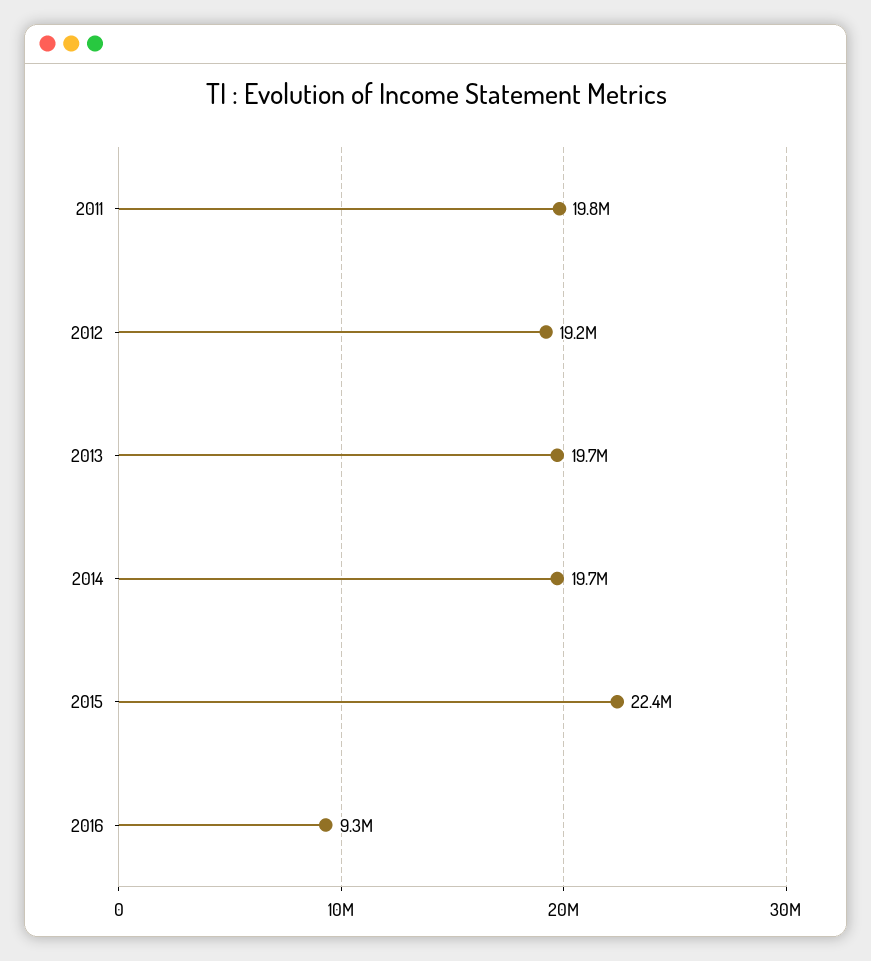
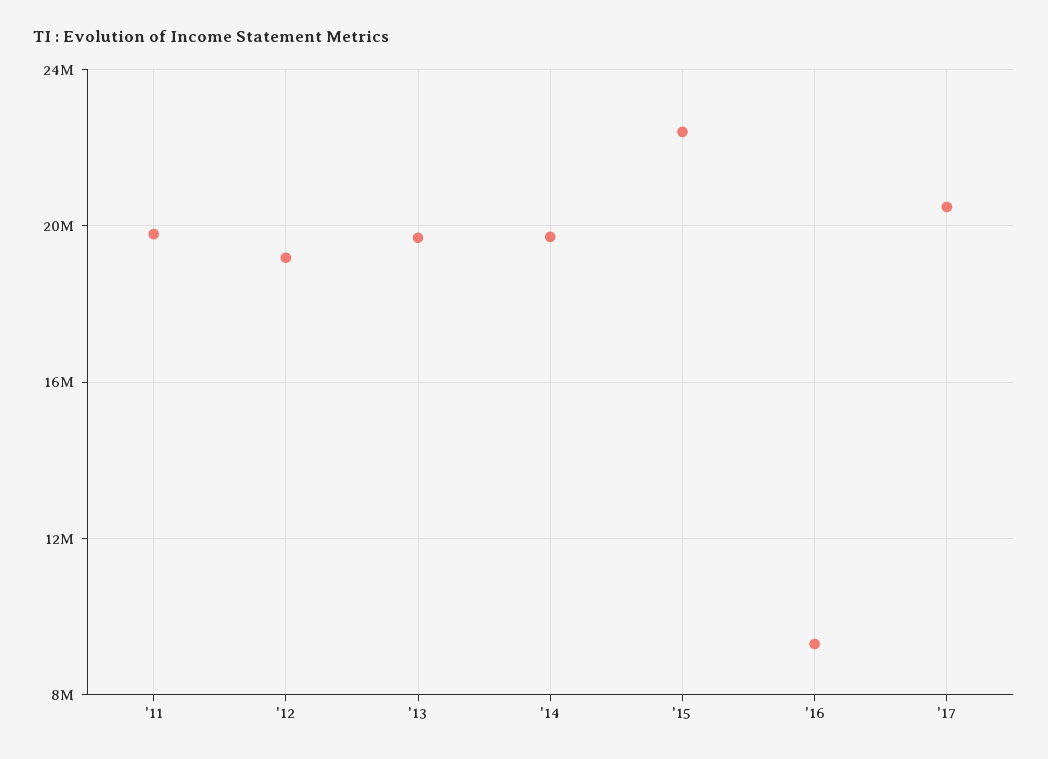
'17: none -> 20500000

